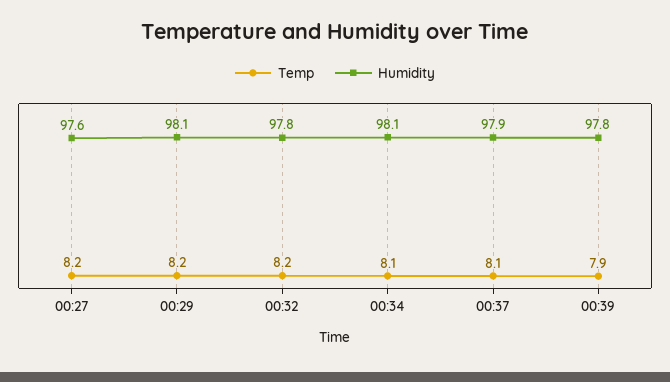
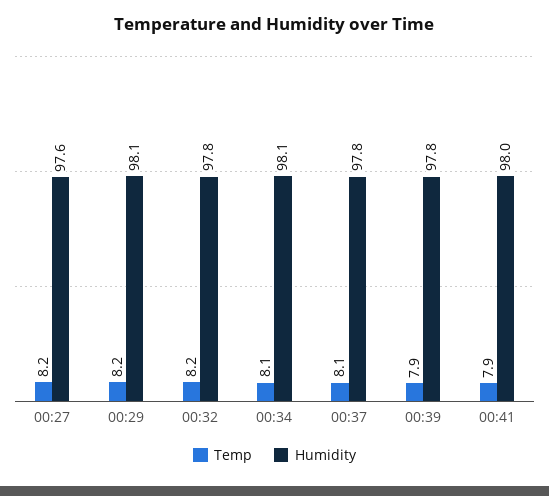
Humidity, 00:37: 97.9 -> 97.8
Temp, 00:41: none -> 7.9
Humidity, 00:41: none -> 98

